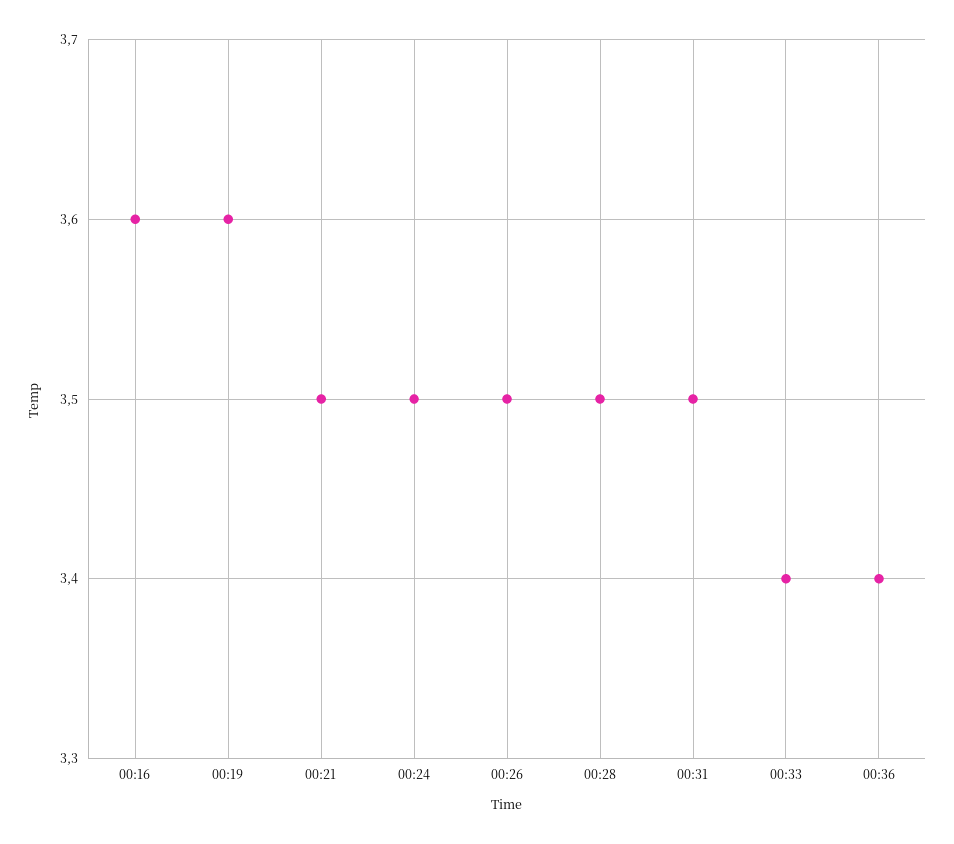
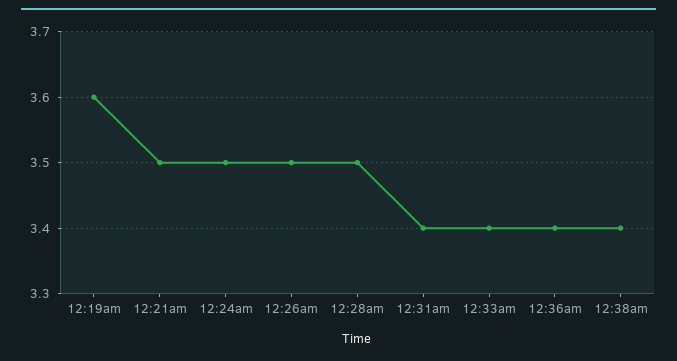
00:16: 3.6 -> none
00:31: 3.5 -> 3.4
12:38am: none -> 3.4

